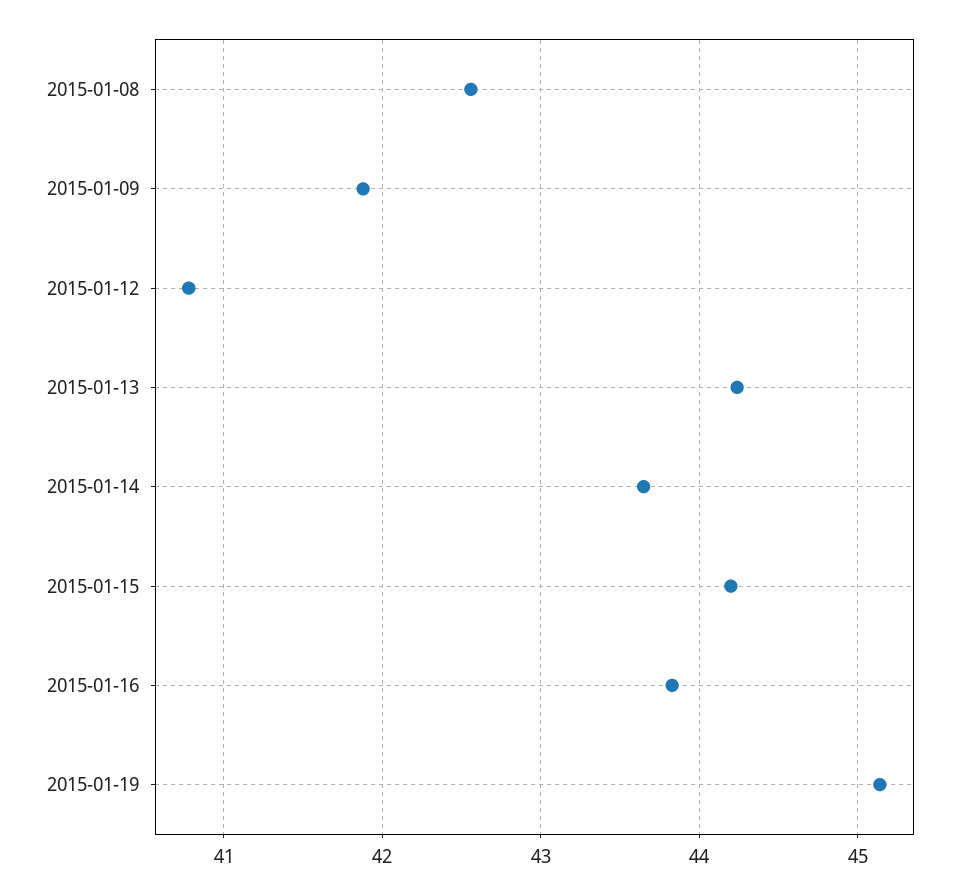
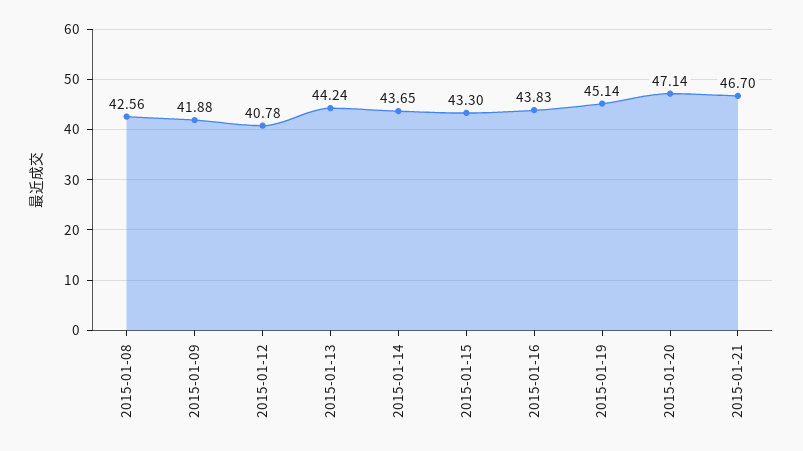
2015-01-15: 44.2 -> 43.3
2015-01-20: none -> 47.14
2015-01-21: none -> 46.7

